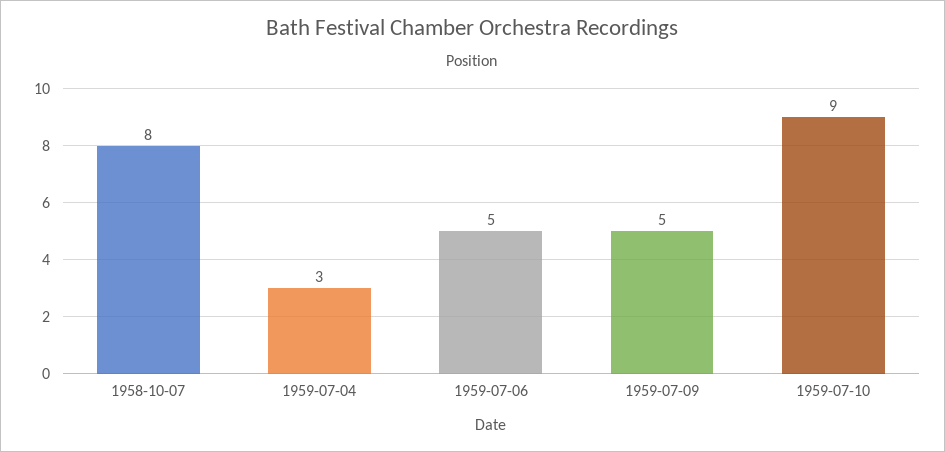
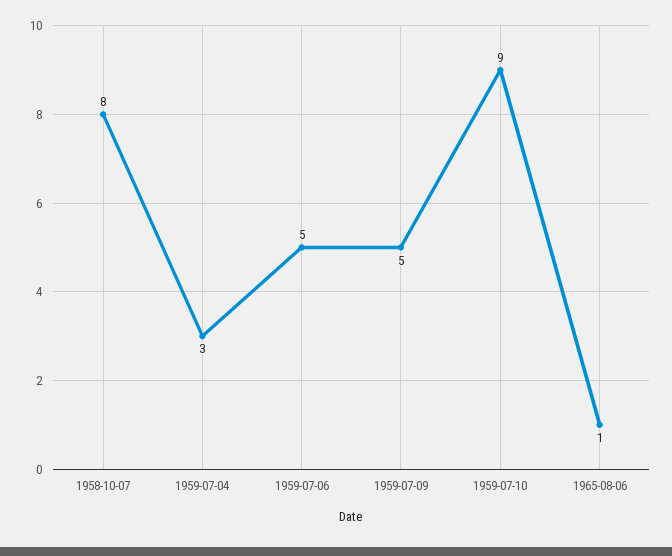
1965-08-06: none -> 1

